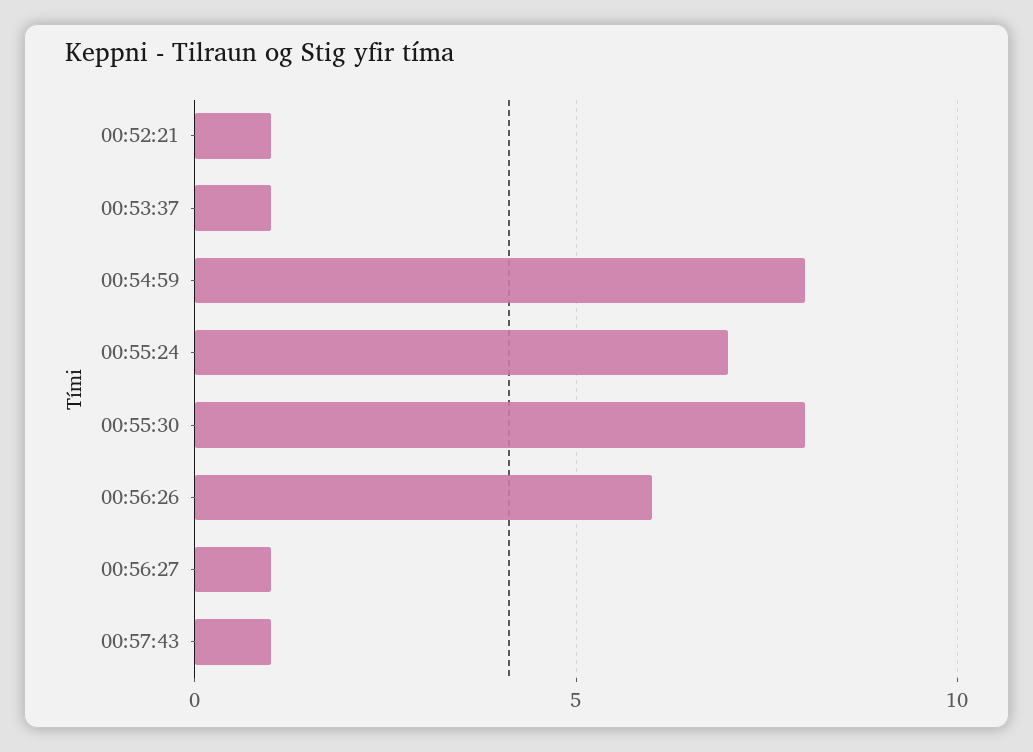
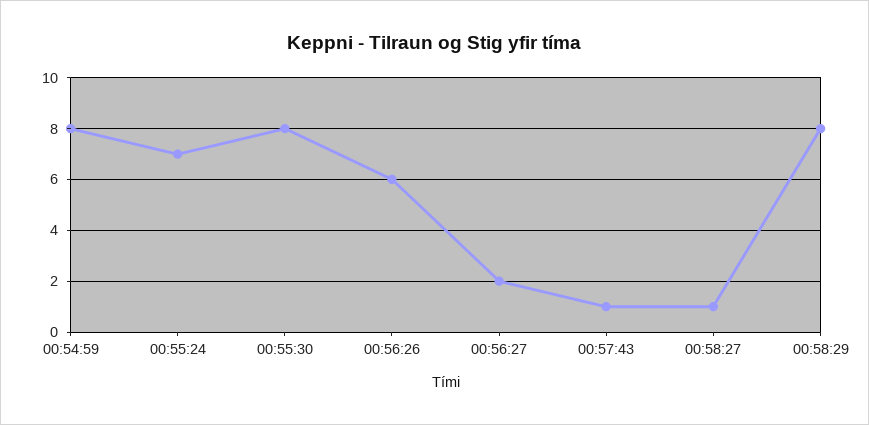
00:52:21: 1 -> none
00:53:37: 1 -> none
00:56:27: 1 -> 2
00:58:27: none -> 1
00:58:29: none -> 8

